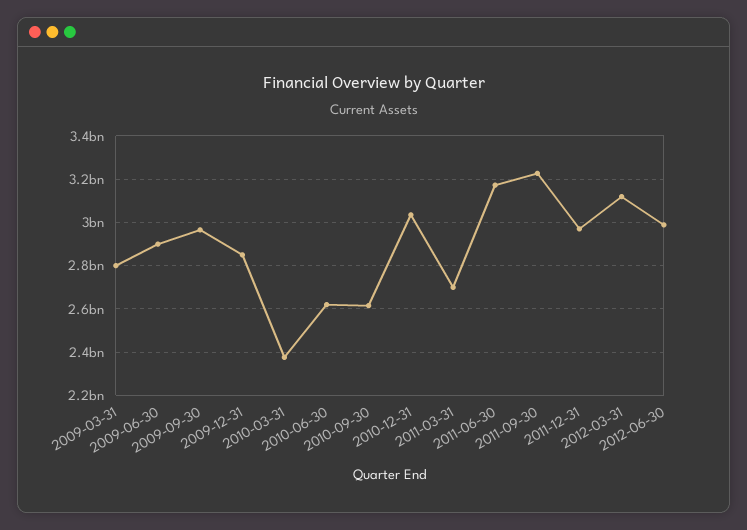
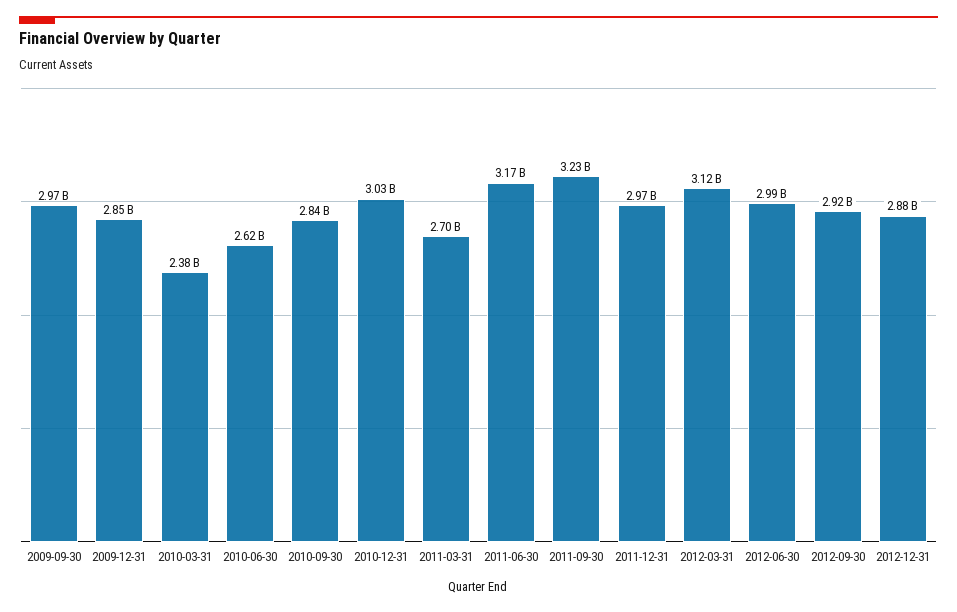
2009-03-31: 2800000000 -> none
2009-06-30: 2900000000 -> none
2010-09-30: 2600000000 -> 2840000000
2012-09-30: none -> 2920000000
2012-12-31: none -> 2880000000

